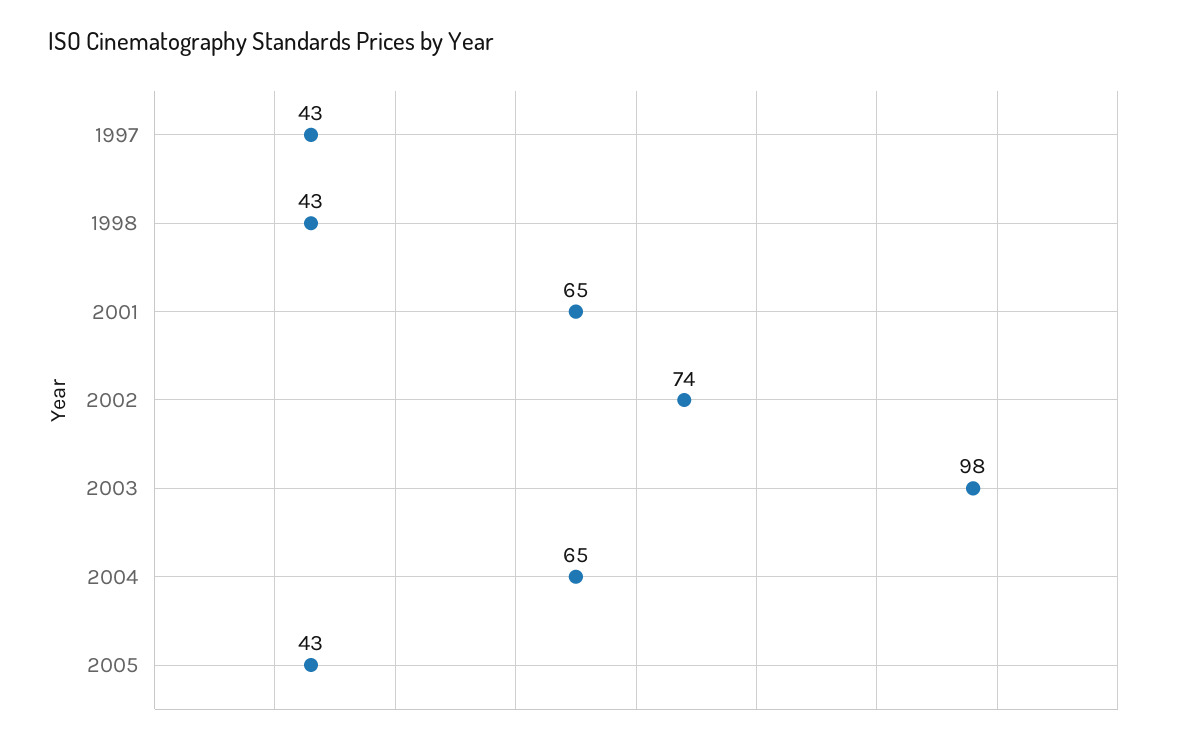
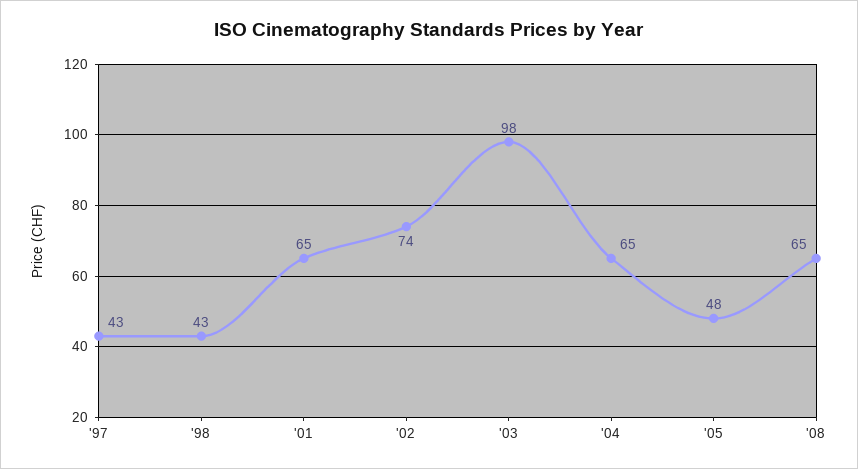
2005: 43 -> 48
'08: none -> 65

